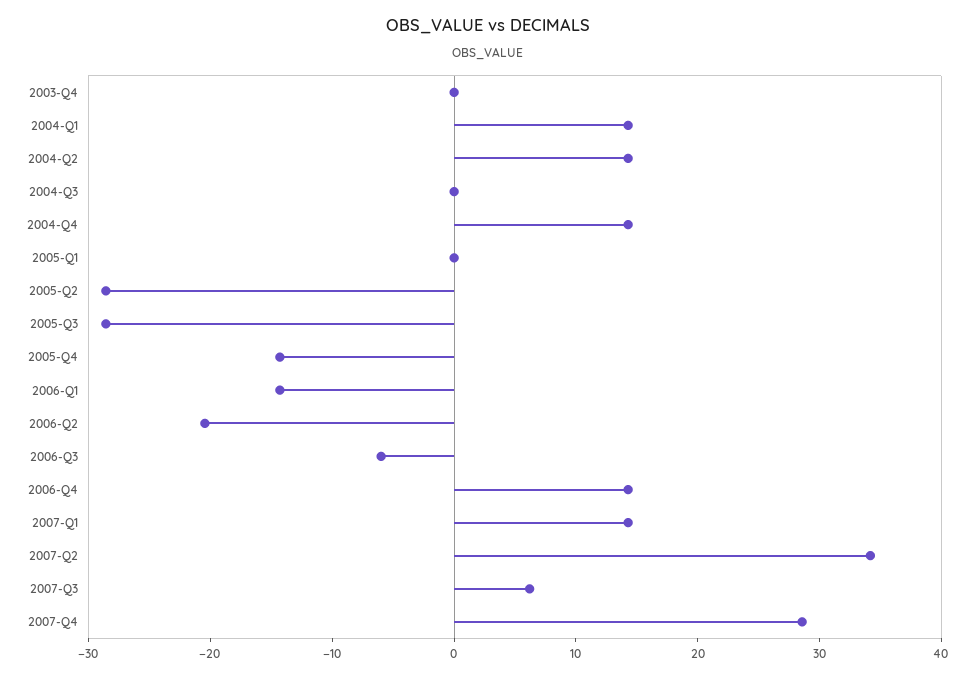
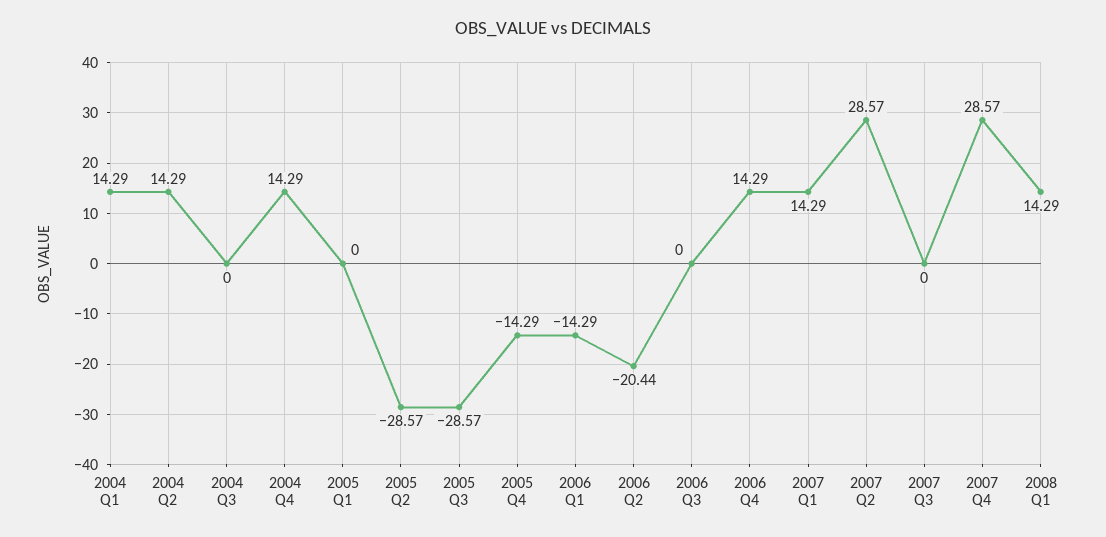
2003-Q4: 0 -> none
2006-Q3: -6 -> 0
2007-Q2: 34 -> 28.57
2007-Q3: 6 -> 0
2008 Q1: none -> 14.29

